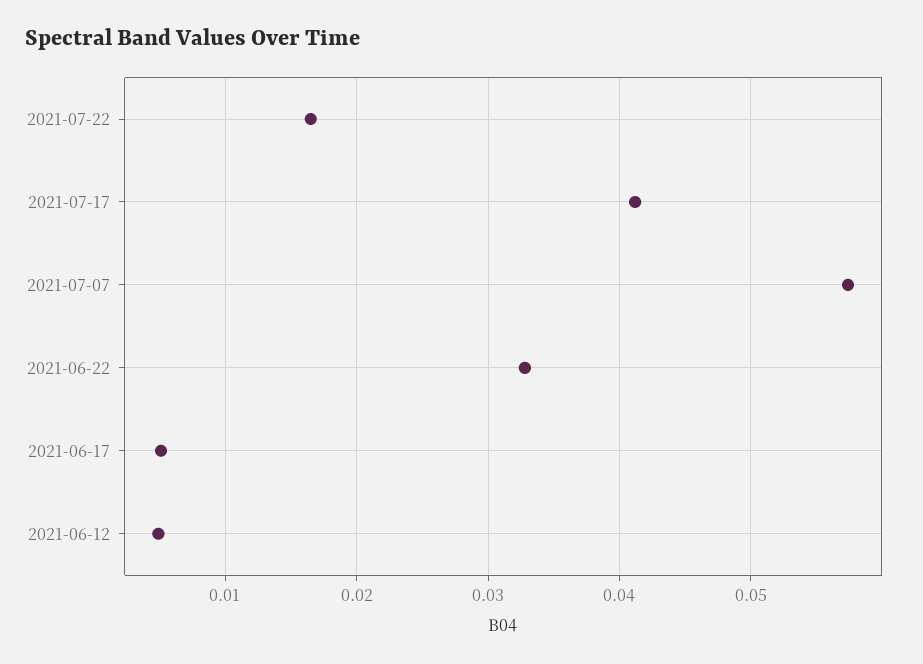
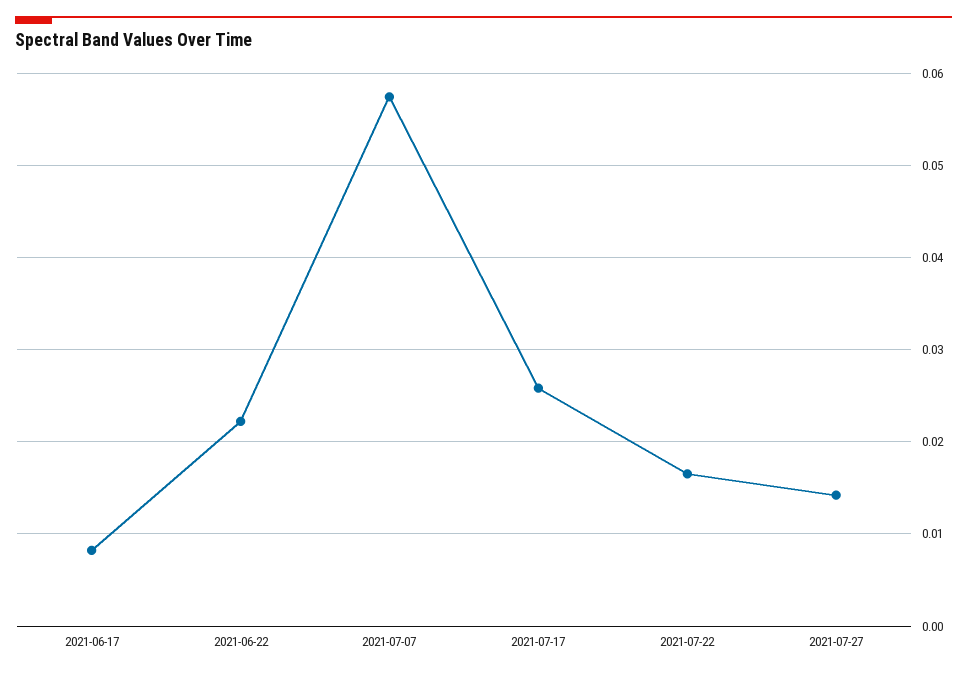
2021-07-17: 0.041 -> 0.026
2021-06-22: 0.033 -> 0.022
2021-06-17: 0.005 -> 0.008
2021-06-12: 0.005 -> none
2021-07-27: none -> 0.014

